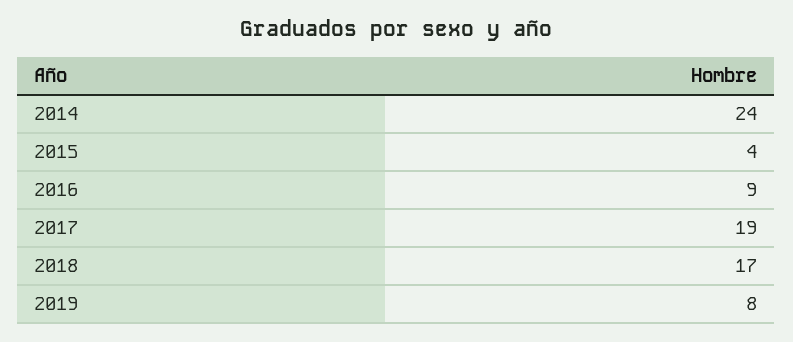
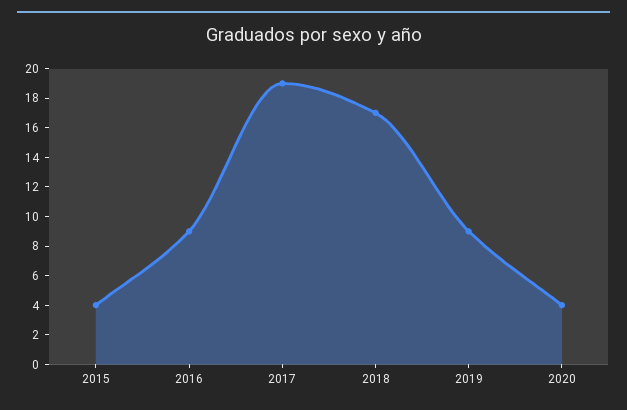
2014: 24 -> none
2019: 8 -> 9
2020: none -> 4

